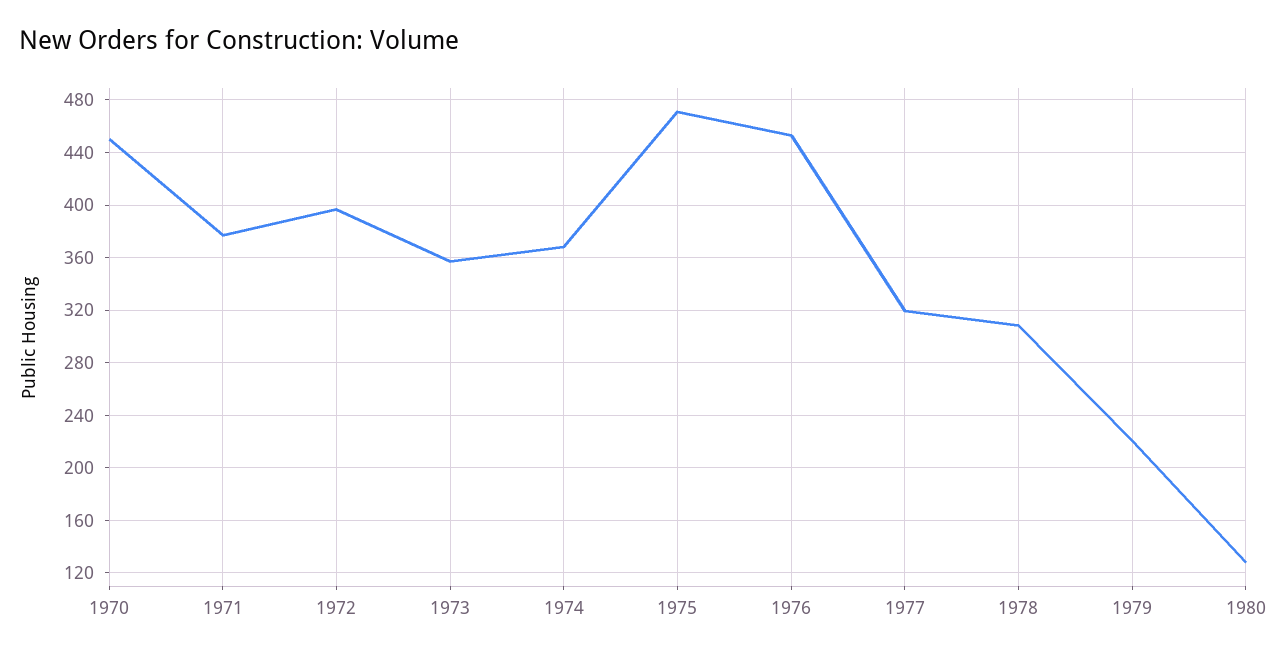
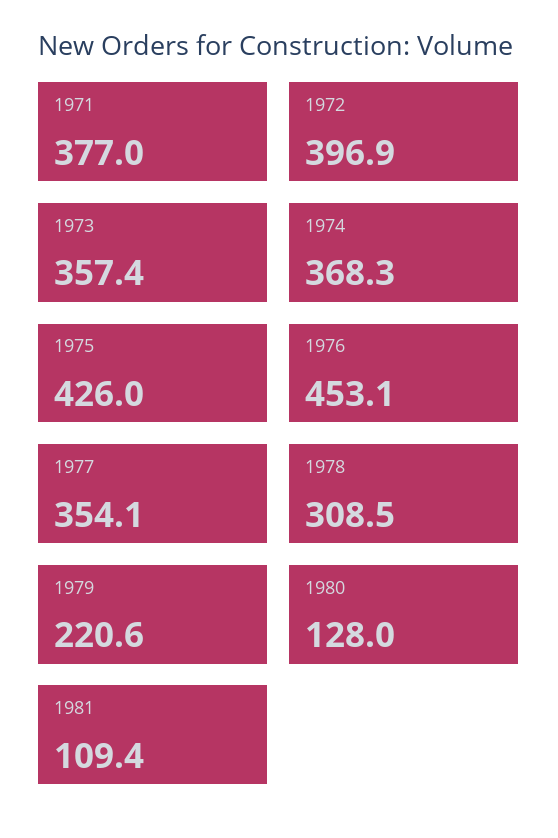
1970: 450 -> none
1975: 470 -> 426
1977: 320 -> 354.1
1981: none -> 109.4

